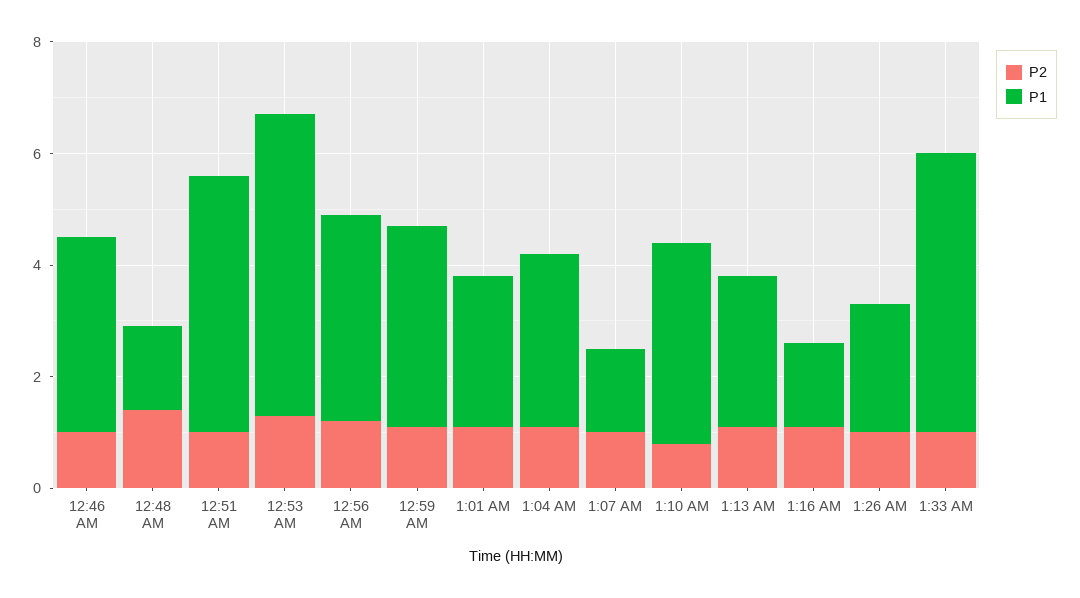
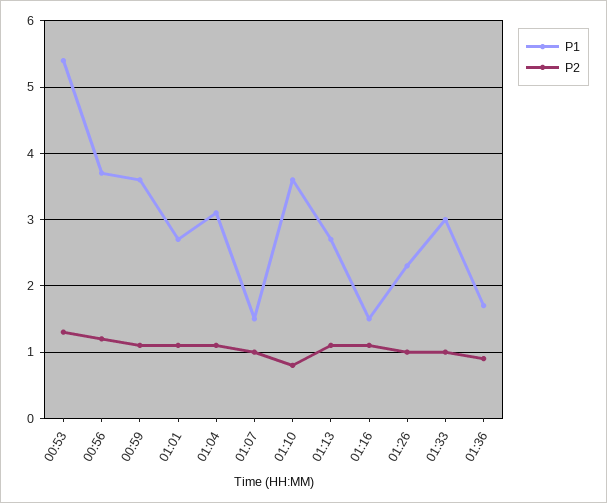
P2, 12:46 AM: 1 -> none
P1, 12:46 AM: 3.5 -> none
P2, 12:48 AM: 1.5 -> none
P1, 12:48 AM: 1.5 -> none
P2, 12:51 AM: 1 -> none
P1, 12:51 AM: 4.5 -> none
P1, 1:33 AM: 5 -> 3
P1, 01:36: none -> 1.7
P2, 01:36: none -> 0.9

